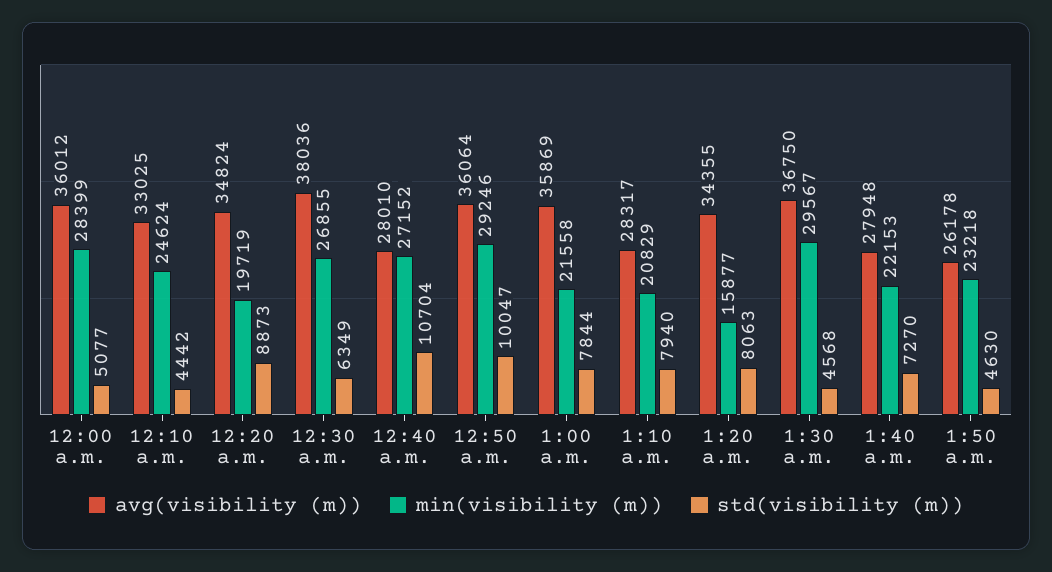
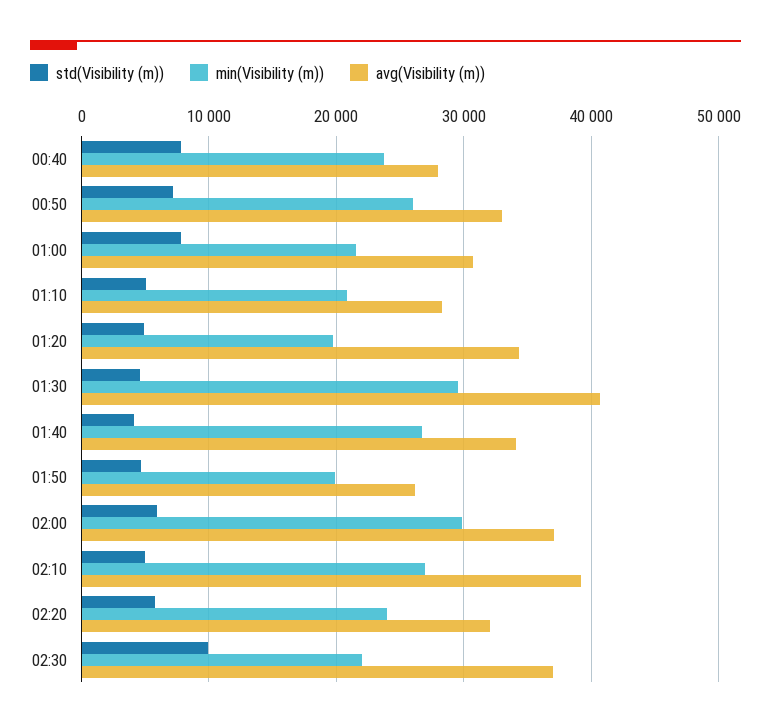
avg(visibility (m)), 12:00 a.m.: 36012 -> none
min(visibility (m)), 12:00 a.m.: 28399 -> none
std(visibility (m)), 12:00 a.m.: 5077 -> none
avg(visibility (m)), 12:10 a.m.: 33025 -> none
min(visibility (m)), 12:10 a.m.: 24624 -> none
std(visibility (m)), 12:10 a.m.: 4442 -> none
avg(visibility (m)), 12:20 a.m.: 34824 -> none
min(visibility (m)), 12:20 a.m.: 19719 -> none
std(visibility (m)), 12:20 a.m.: 8873 -> none
avg(visibility (m)), 12:30 a.m.: 38036 -> none
min(visibility (m)), 12:30 a.m.: 26855 -> none
std(visibility (m)), 12:30 a.m.: 6349 -> none
min(visibility (m)), 12:40 a.m.: 27152 -> 24000
std(visibility (m)), 12:40 a.m.: 10704 -> 8000
avg(visibility (m)), 12:50 a.m.: 36064 -> 33000
min(visibility (m)), 12:50 a.m.: 29246 -> 26000
std(visibility (m)), 12:50 a.m.: 10047 -> 7000
avg(visibility (m)), 1:00 a.m.: 35869 -> 31000
std(visibility (m)), 1:10 a.m.: 7940 -> 5000
min(visibility (m)), 1:20 a.m.: 15877 -> 20000
std(visibility (m)), 1:20 a.m.: 8063 -> 5000
avg(visibility (m)), 1:30 a.m.: 36750 -> 41000
avg(visibility (m)), 1:40 a.m.: 27948 -> 34000
min(visibility (m)), 1:40 a.m.: 22153 -> 27000
std(visibility (m)), 1:40 a.m.: 7270 -> 4000
min(visibility (m)), 1:50 a.m.: 23218 -> 20000
std(visibility (m)), 02:00: none -> 6000
min(visibility (m)), 02:00: none -> 30000
avg(visibility (m)), 02:00: none -> 37000
std(visibility (m)), 02:10: none -> 5000
min(visibility (m)), 02:10: none -> 27000
avg(visibility (m)), 02:10: none -> 39000
std(visibility (m)), 02:20: none -> 6000
min(visibility (m)), 02:20: none -> 24000
avg(visibility (m)), 02:20: none -> 32000
std(visibility (m)), 02:30: none -> 10000
min(visibility (m)), 02:30: none -> 22000
avg(visibility (m)), 02:30: none -> 37000

